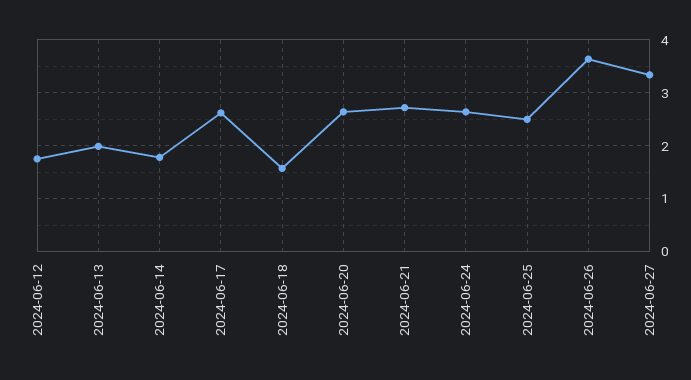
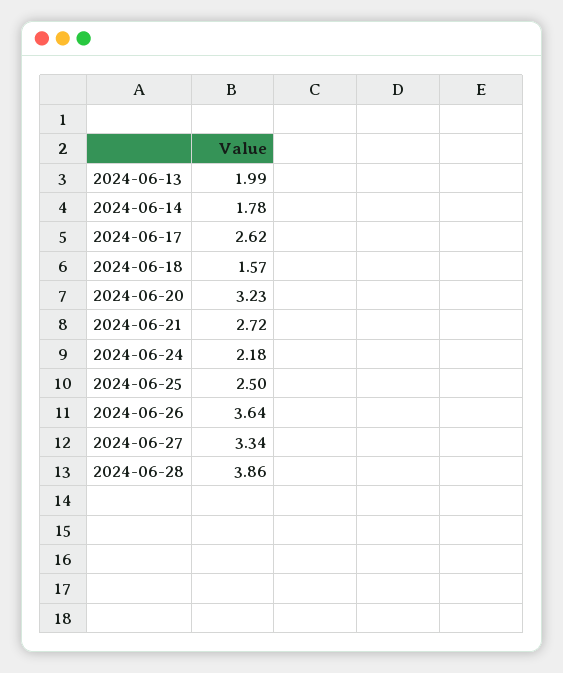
2024-06-12: 1.8 -> none
2024-06-20: 2.6 -> 3.23
2024-06-24: 2.6 -> 2.18
2024-06-28: none -> 3.86

